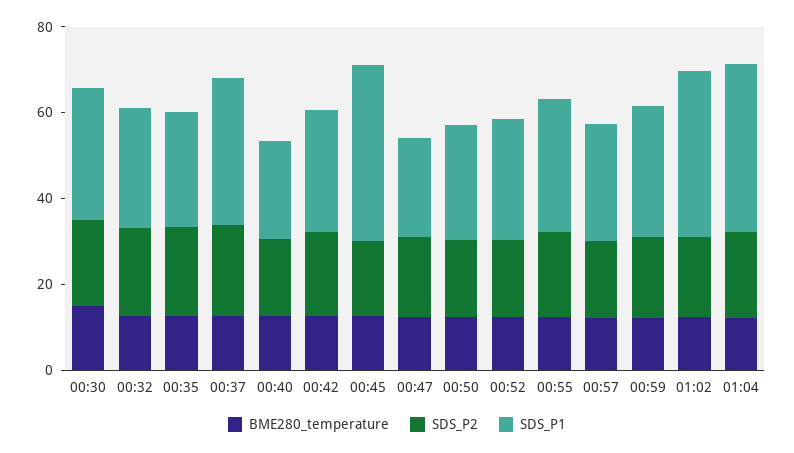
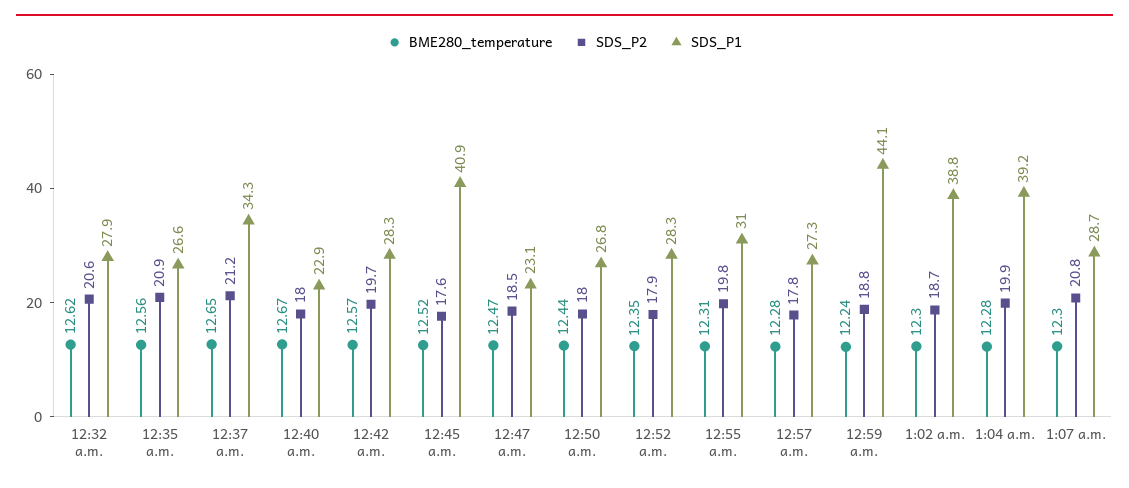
BME280_temperature, 00:30: 15 -> none
SDS_P2, 00:30: 20 -> none
SDS_P1, 00:30: 30 -> none
SDS_P1, 00:59: 30 -> 44.1
BME280_temperature, 1:07 a.m.: none -> 12.3
SDS_P2, 1:07 a.m.: none -> 20.8
SDS_P1, 1:07 a.m.: none -> 28.7

